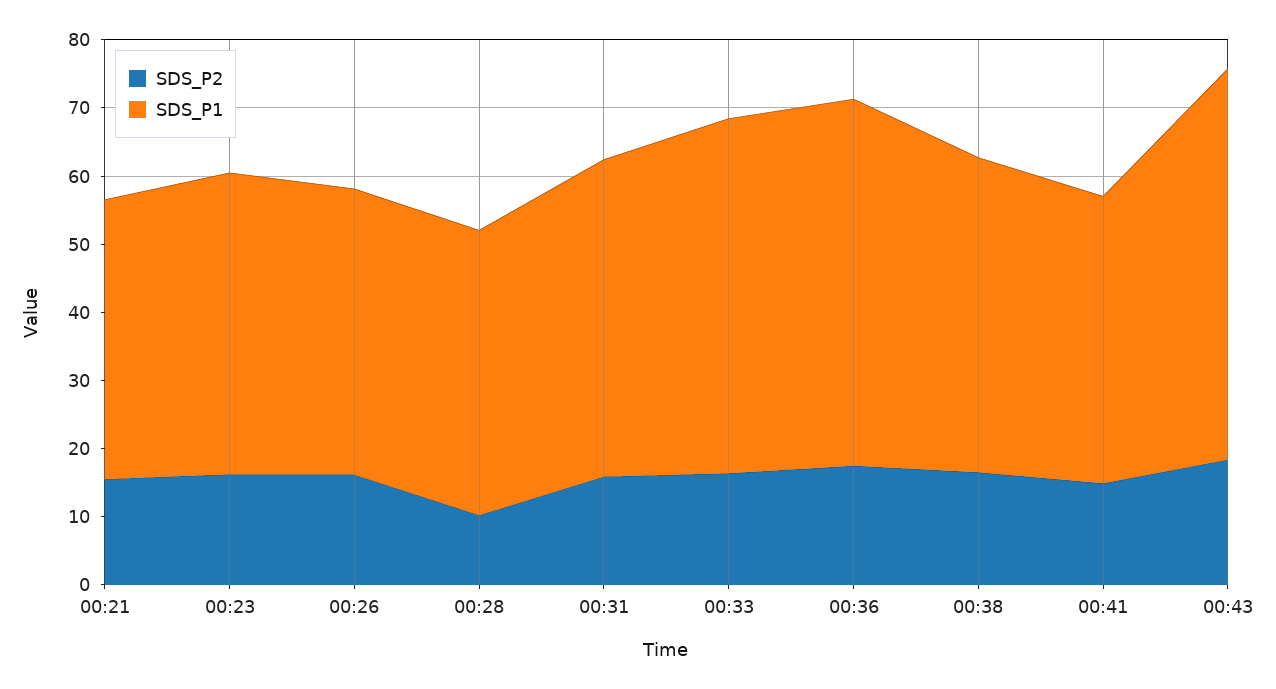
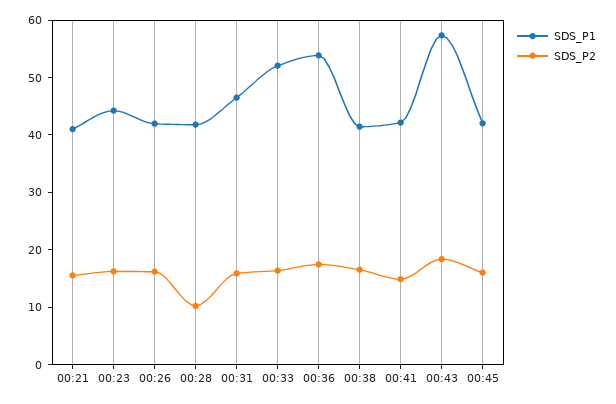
SDS_P1, 00:38: 46 -> 42
SDS_P1, 00:45: none -> 42
SDS_P2, 00:45: none -> 16

